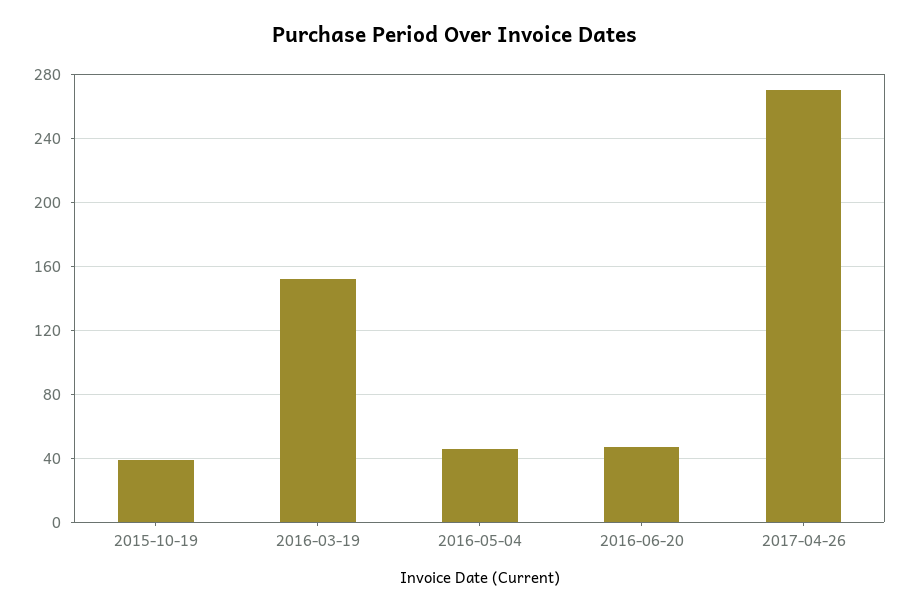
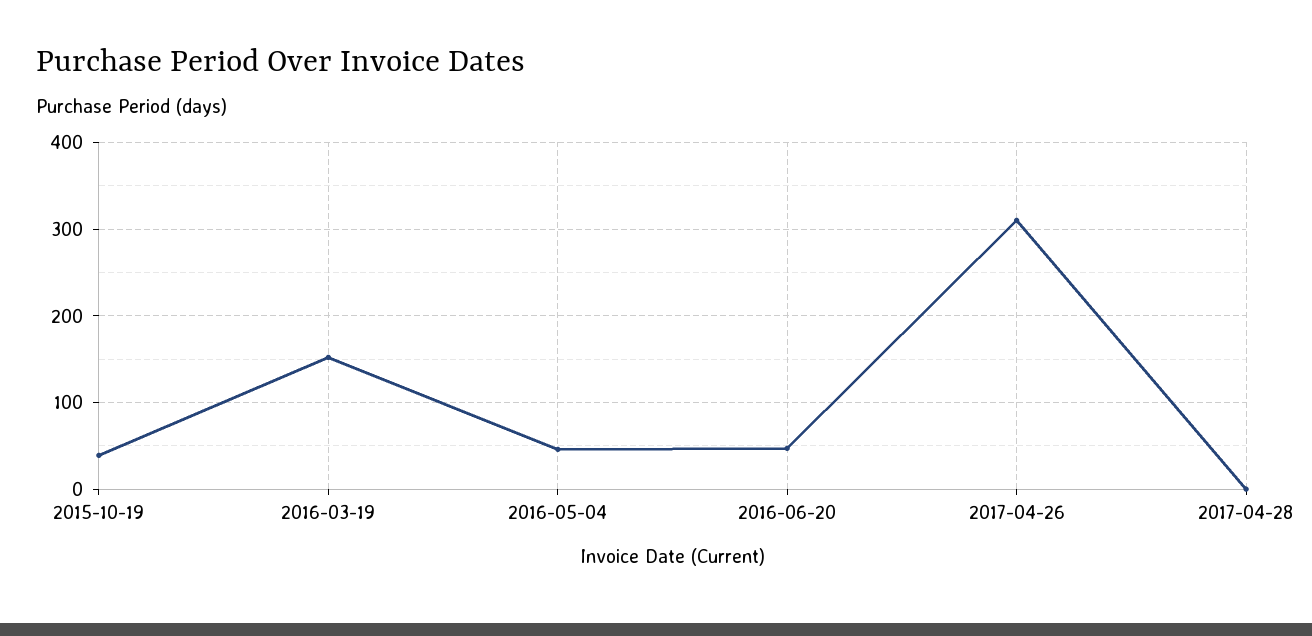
2017-04-26: 270 -> 310
2017-04-28: none -> 0

